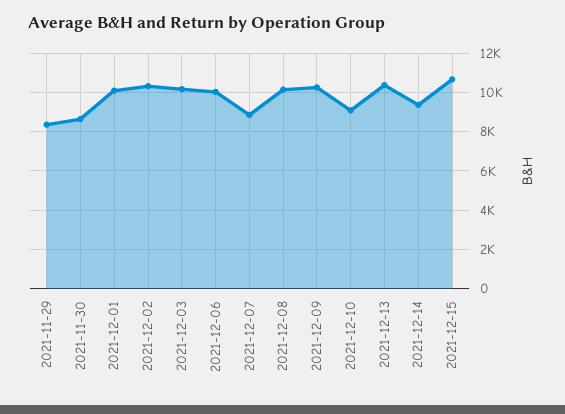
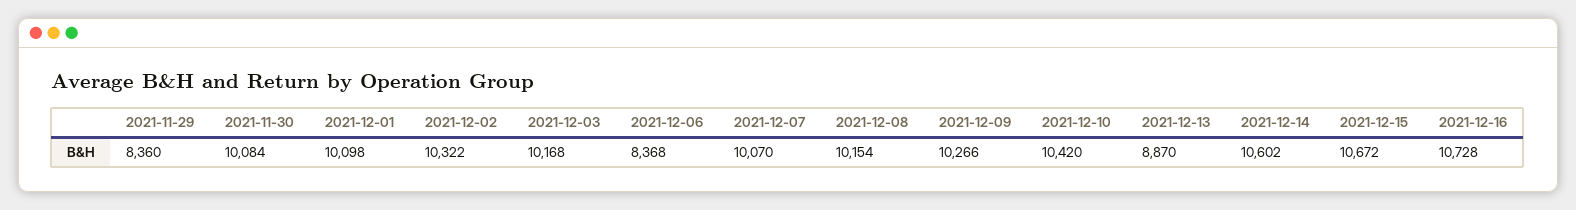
2021-11-30: 8500 -> 10084
2021-12-06: 10000 -> 8368
2021-12-07: 9000 -> 10070
2021-12-10: 9000 -> 10420
2021-12-13: 10500 -> 8870
2021-12-14: 9500 -> 10602
2021-12-16: none -> 10728

